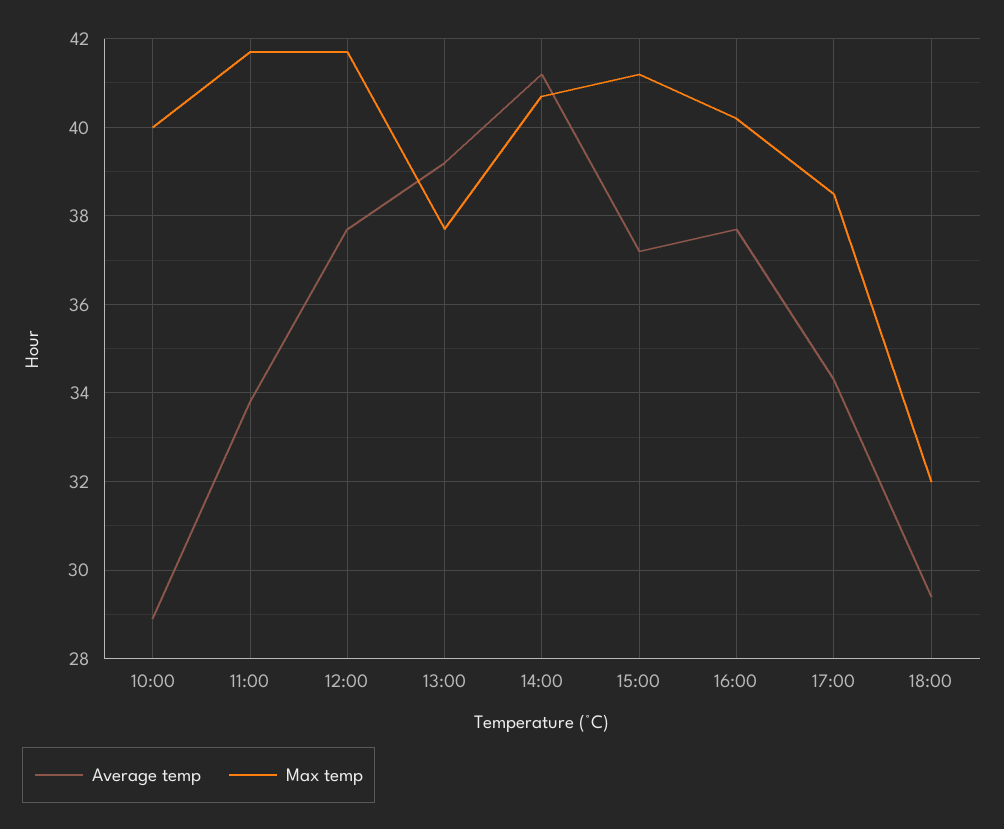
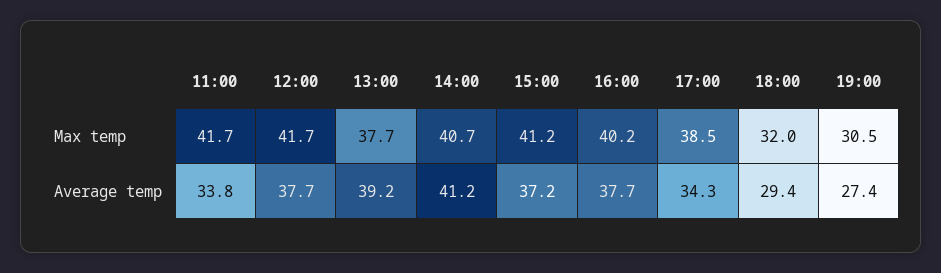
Average temp, 10:00: 29 -> none
Max temp, 10:00: 40 -> none
Max temp, 19:00: none -> 30.5
Average temp, 19:00: none -> 27.4

